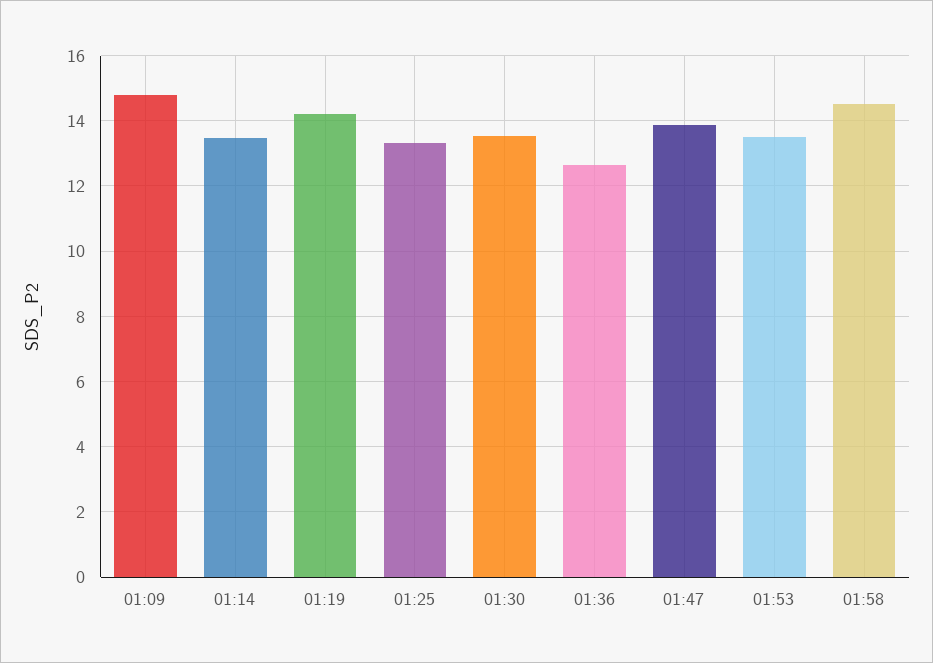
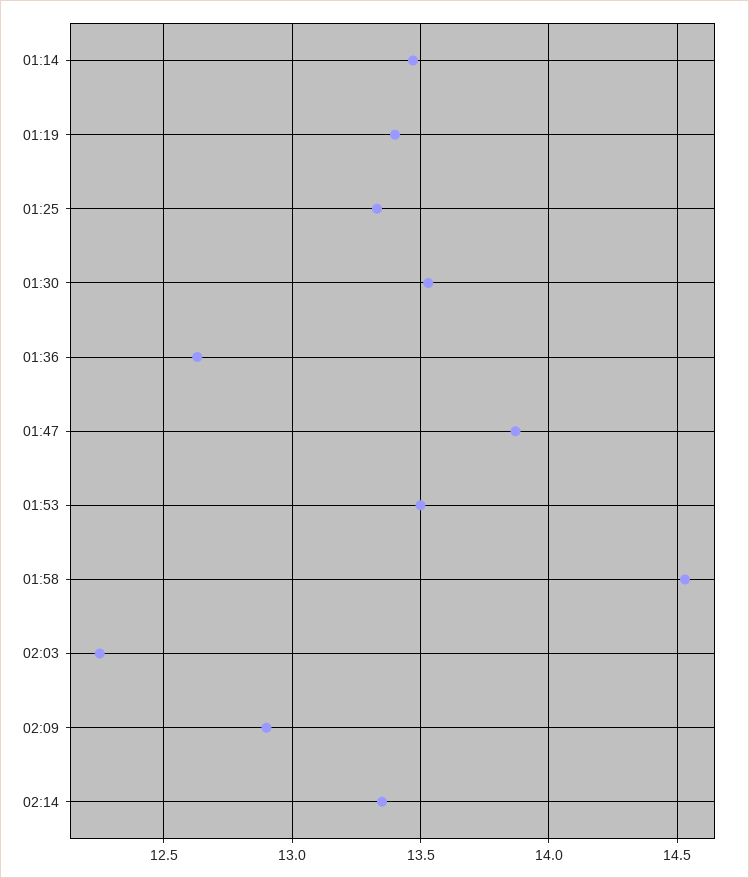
01:09: 14.8 -> none
01:19: 14.2 -> 13.4
02:03: none -> 12.25
02:09: none -> 12.9
02:14: none -> 13.35

